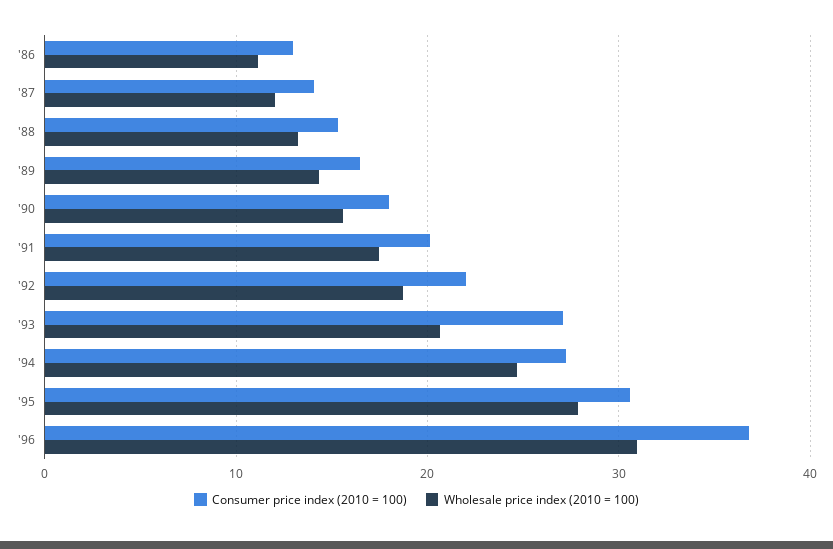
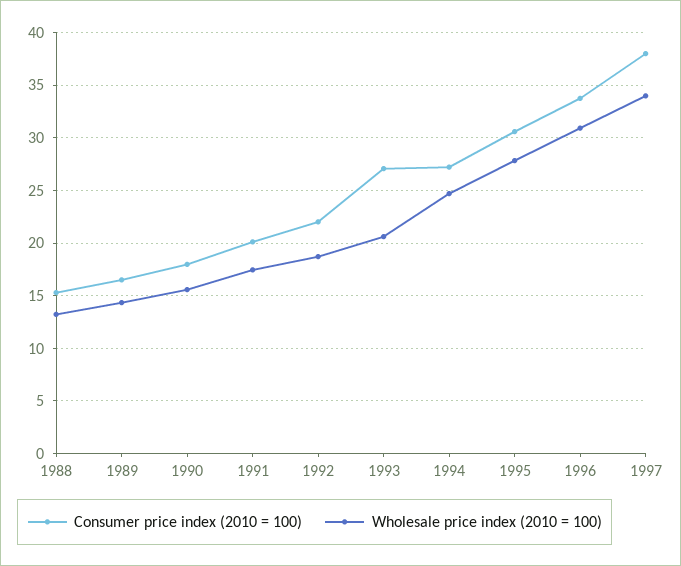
Consumer price index (2010 = 100), '86: 13 -> none
Wholesale price index (2010 = 100), '86: 11 -> none
Consumer price index (2010 = 100), '87: 14 -> none
Wholesale price index (2010 = 100), '87: 12 -> none
Consumer price index (2010 = 100), '96: 37 -> 34
Consumer price index (2010 = 100), 1997: none -> 38
Wholesale price index (2010 = 100), 1997: none -> 34

